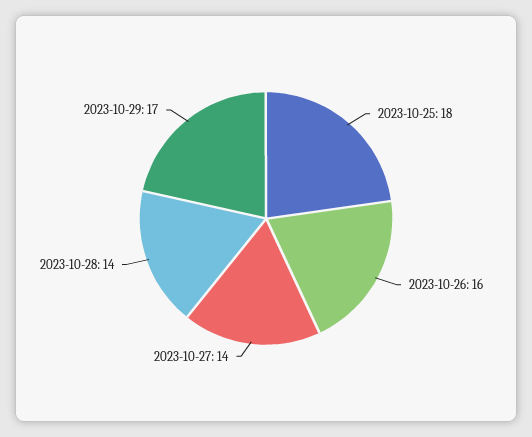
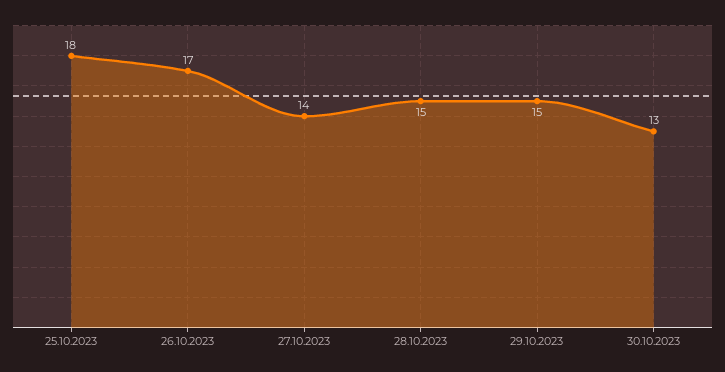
2023-10-26: 16 -> 17
2023-10-28: 14 -> 15
2023-10-29: 17 -> 15
30.10.2023: none -> 13

